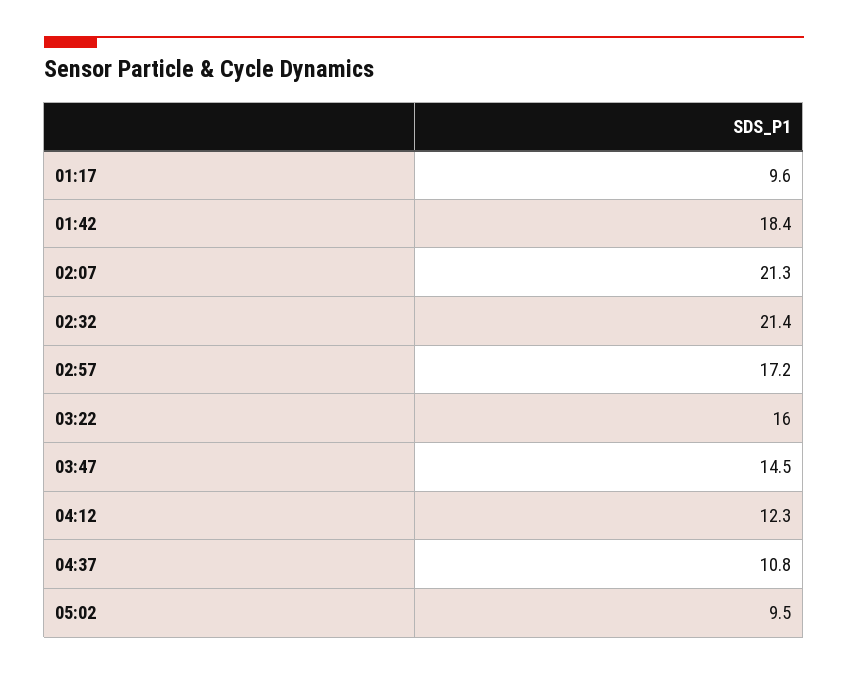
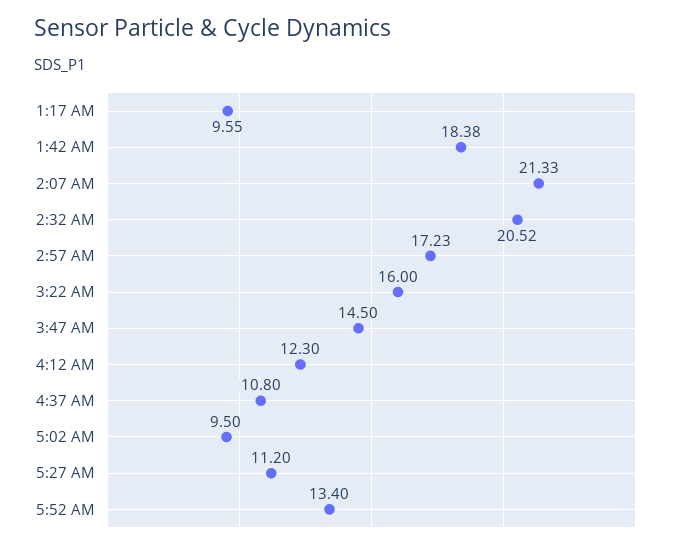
02:32: 21.4 -> 20.52
5:27 AM: none -> 11.2
5:52 AM: none -> 13.4

